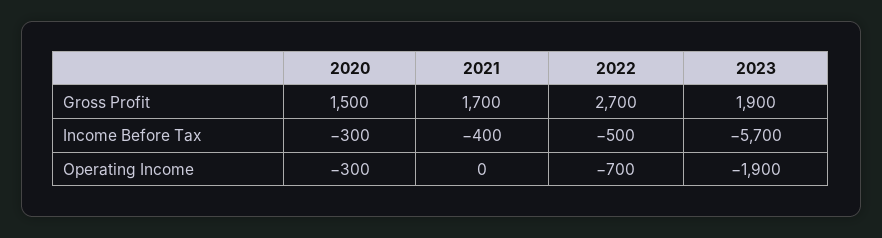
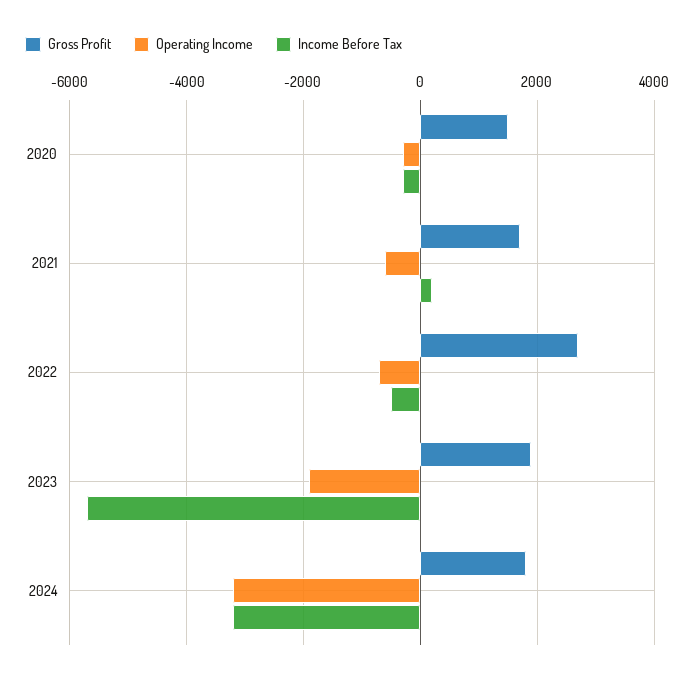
Income Before Tax, 2021: -400 -> 200
Operating Income, 2021: 0 -> -600
Gross Profit, 2024: none -> 1800
Operating Income, 2024: none -> -3200
Income Before Tax, 2024: none -> -3200

